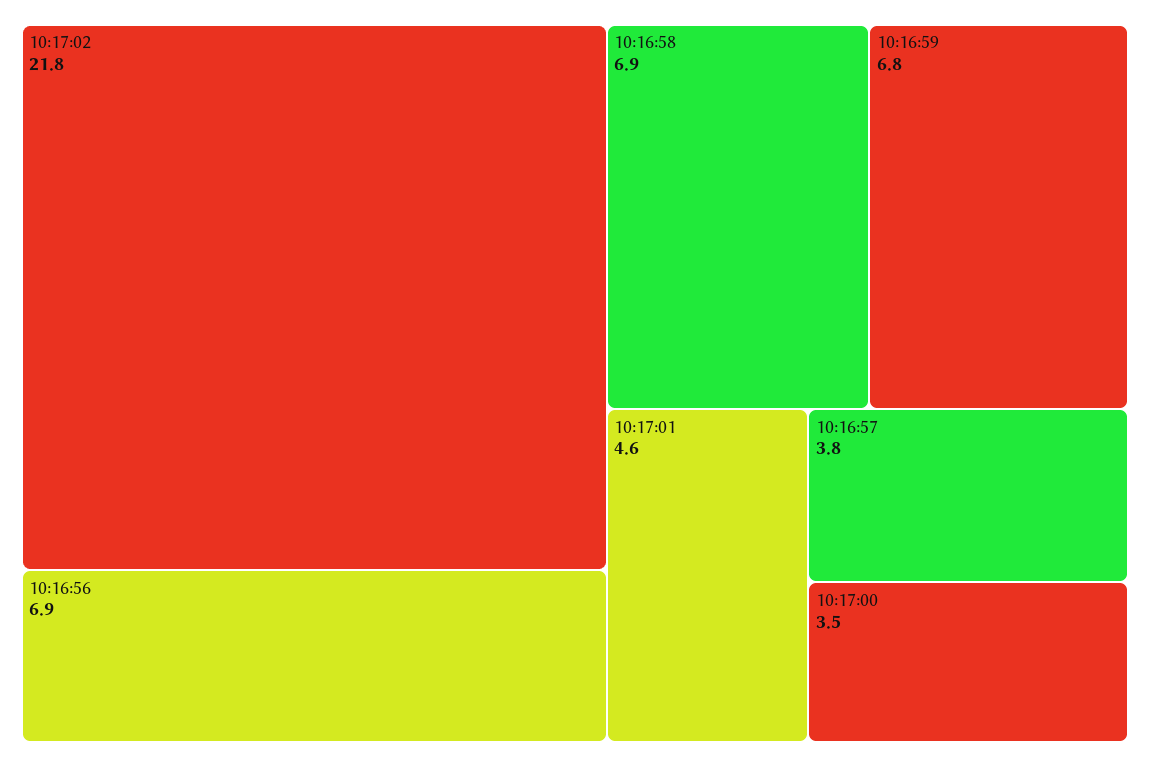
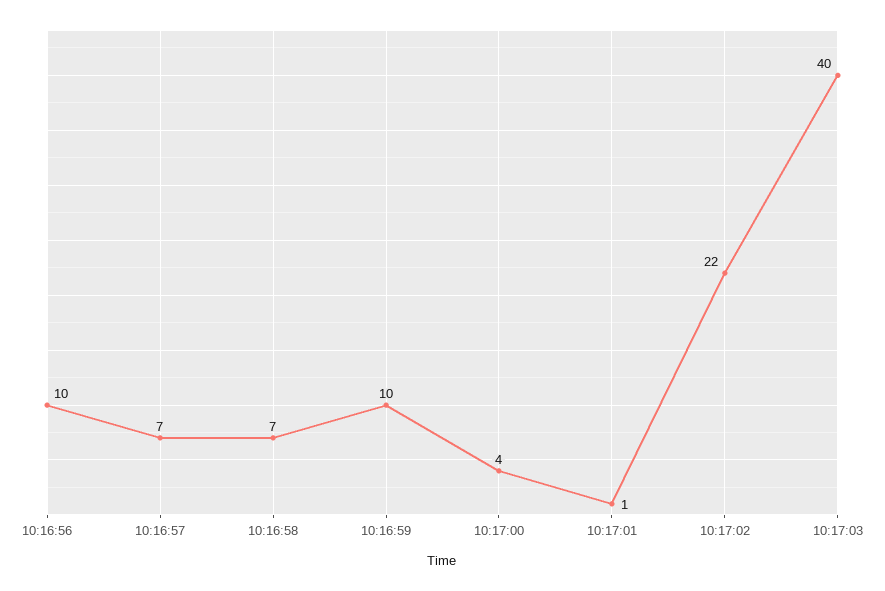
10:16:56: 6.9 -> 10
10:16:59: 6.8 -> 10
10:17:01: 4.6 -> 1
10:16:57: 3.8 -> 7
10:17:03: none -> 40

